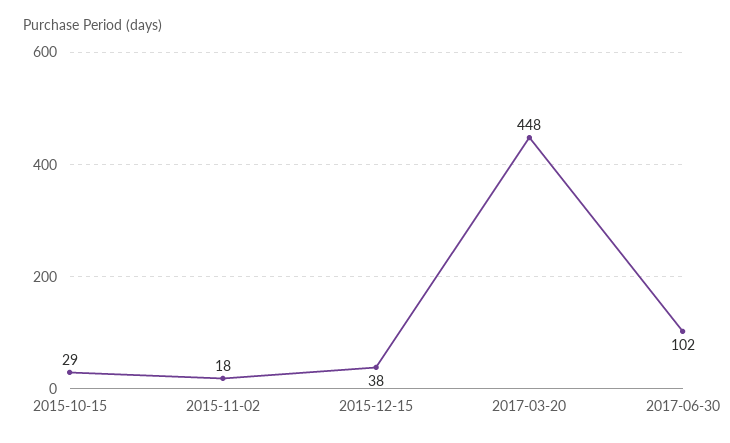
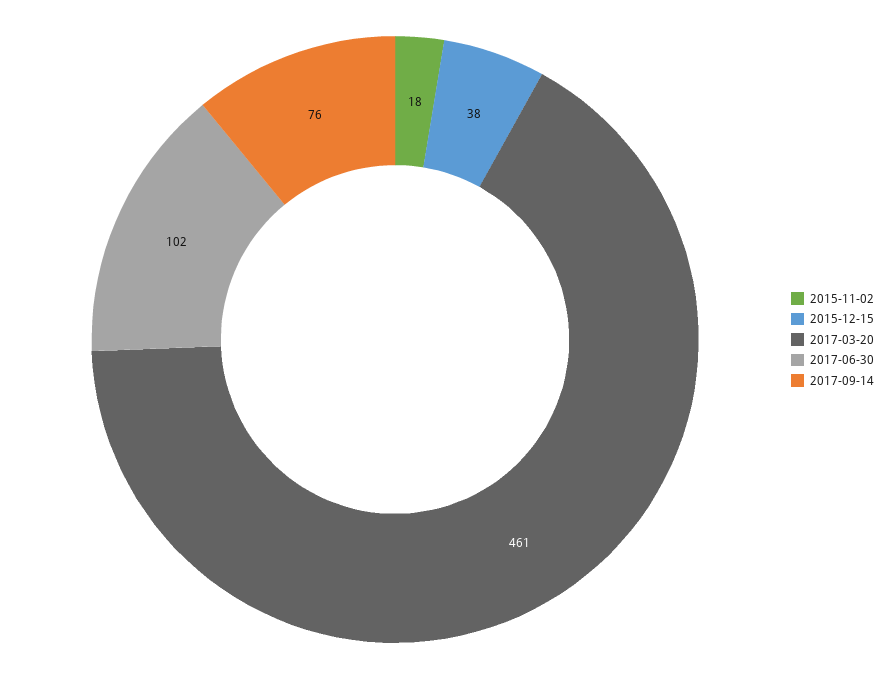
2015-10-15: 29 -> none
2017-03-20: 448 -> 461
2017-09-14: none -> 76

